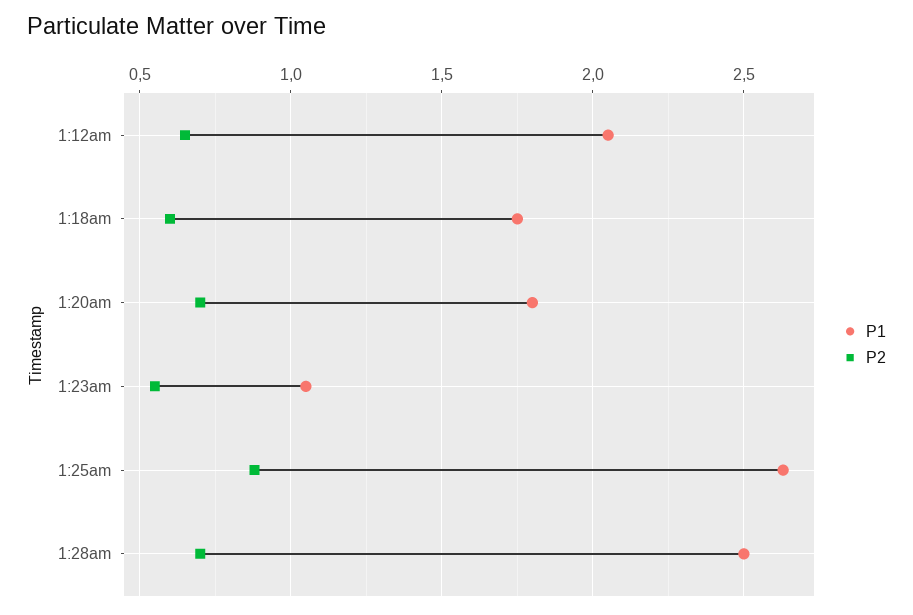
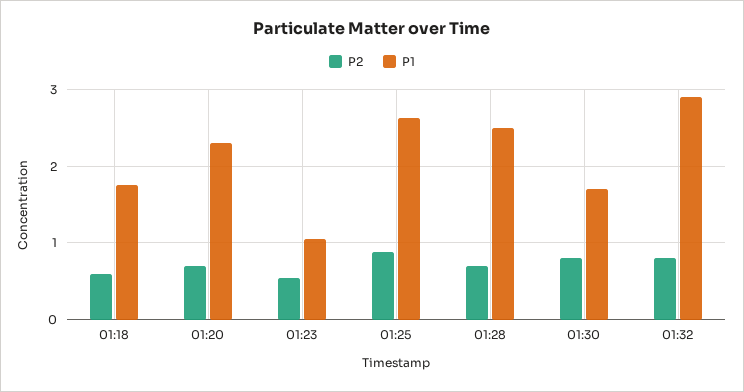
P1, 1:12am: 2.05 -> none
P2, 1:12am: 0.65 -> none
P1, 1:20am: 1.8 -> 2.3
P2, 01:30: none -> 0.8
P1, 01:30: none -> 1.7
P2, 01:32: none -> 0.8
P1, 01:32: none -> 2.9

